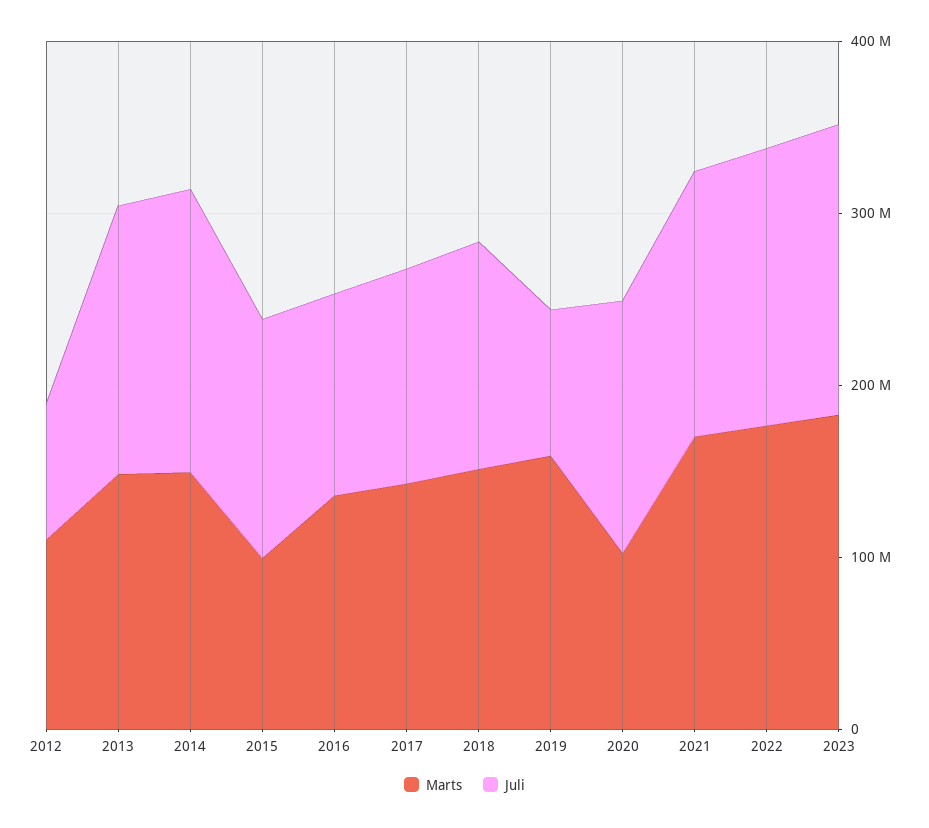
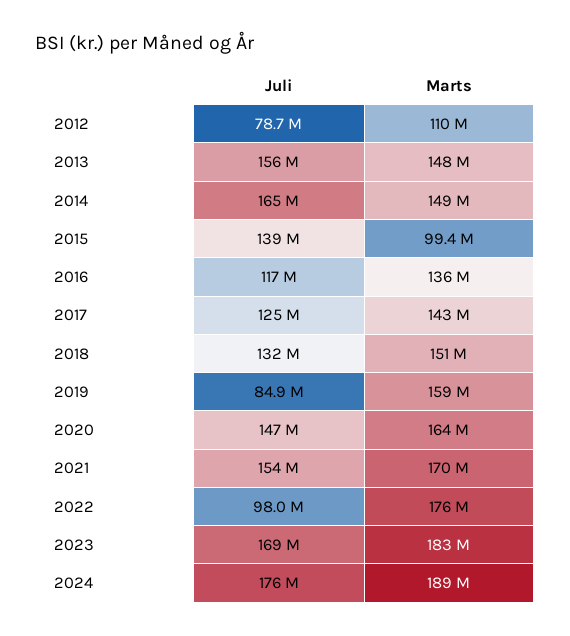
Marts, 2020: 100000000 -> 164000000
Juli, 2022: 160000000 -> 98000000
Juli, 2024: none -> 176000000
Marts, 2024: none -> 189000000

